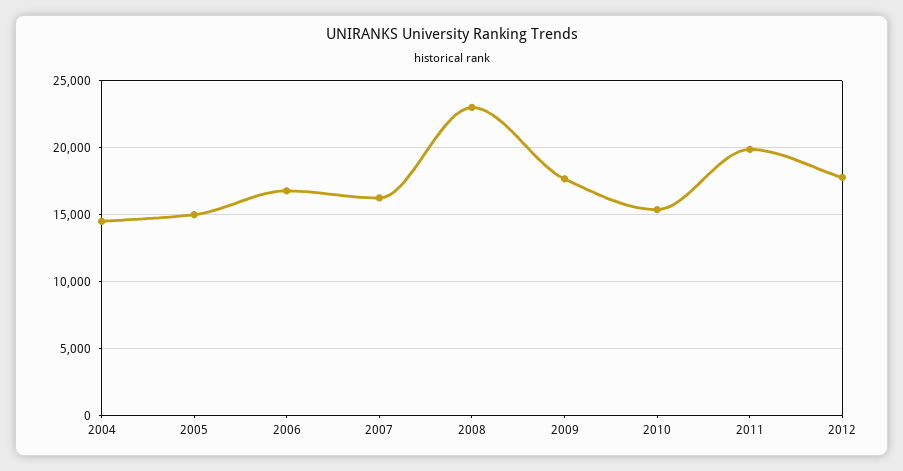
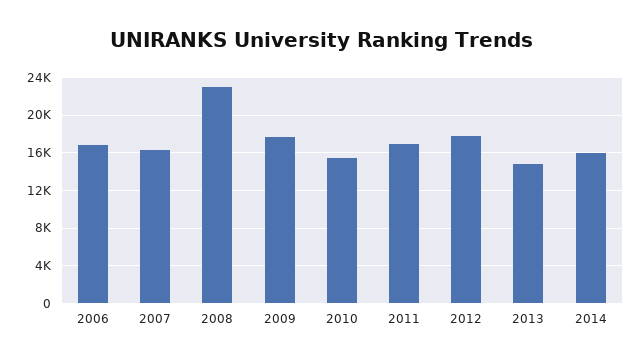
2004: 14500 -> none
2005: 15000 -> none
2011: 20000 -> 17000
2013: none -> 15000
2014: none -> 16000

